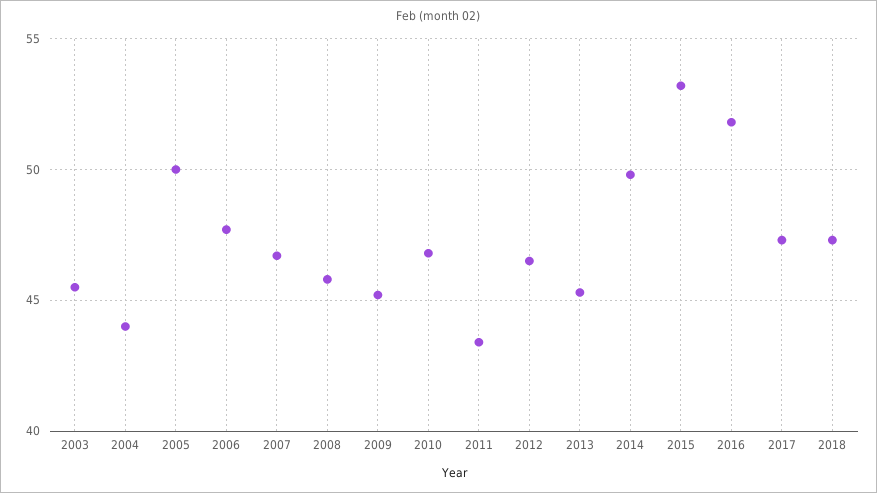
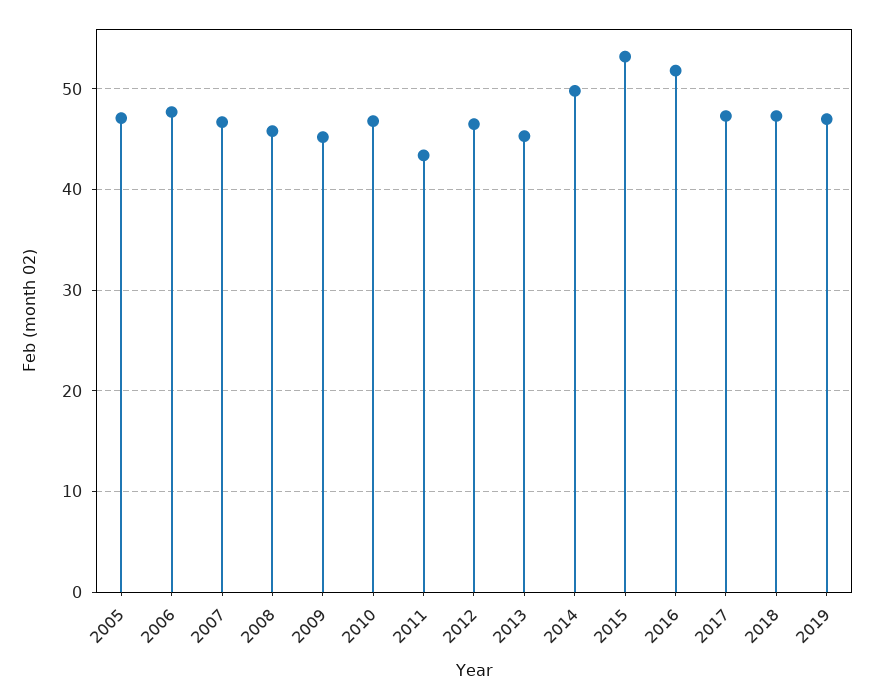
2003: 45.5 -> none
2004: 44 -> none
2005: 50 -> 47
2019: none -> 47

